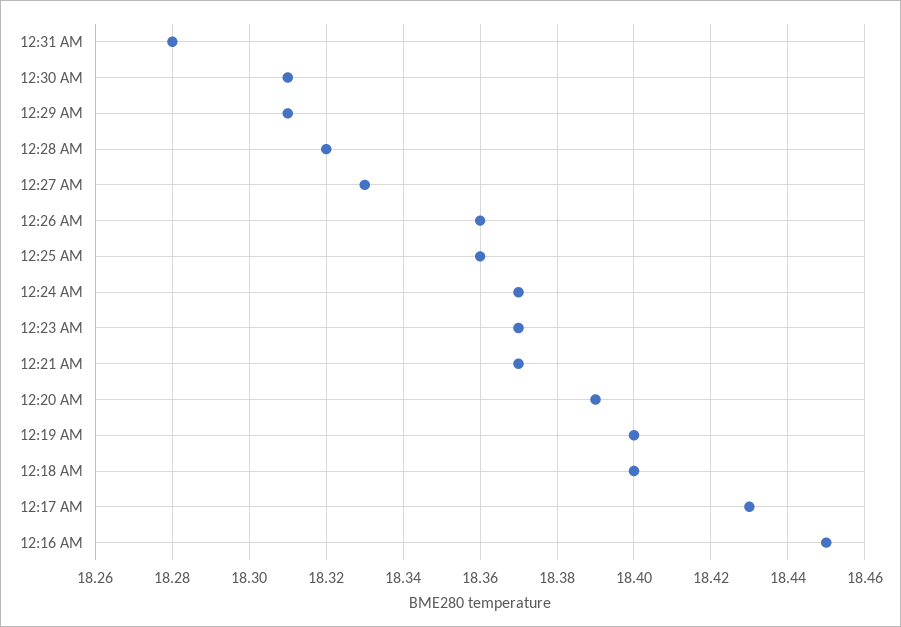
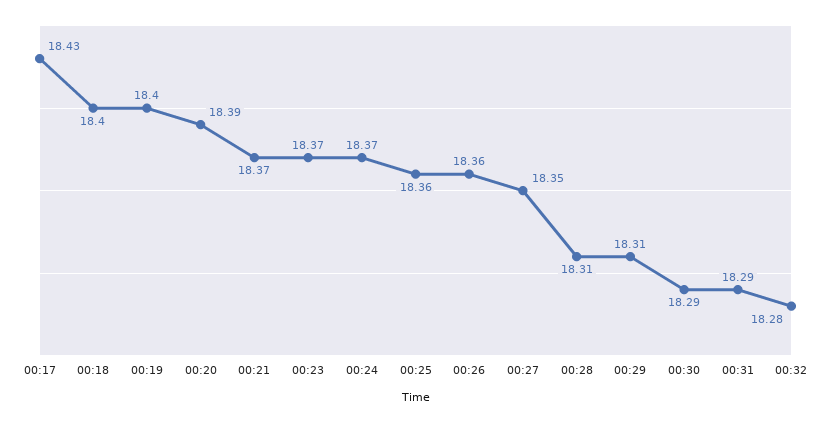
12:31 AM: 18.28 -> 18.29
12:30 AM: 18.31 -> 18.29
12:28 AM: 18.32 -> 18.31
12:27 AM: 18.33 -> 18.35
12:16 AM: 18.45 -> none
00:32: none -> 18.28

